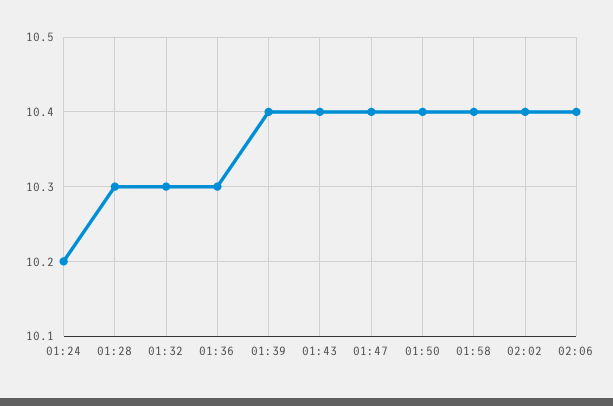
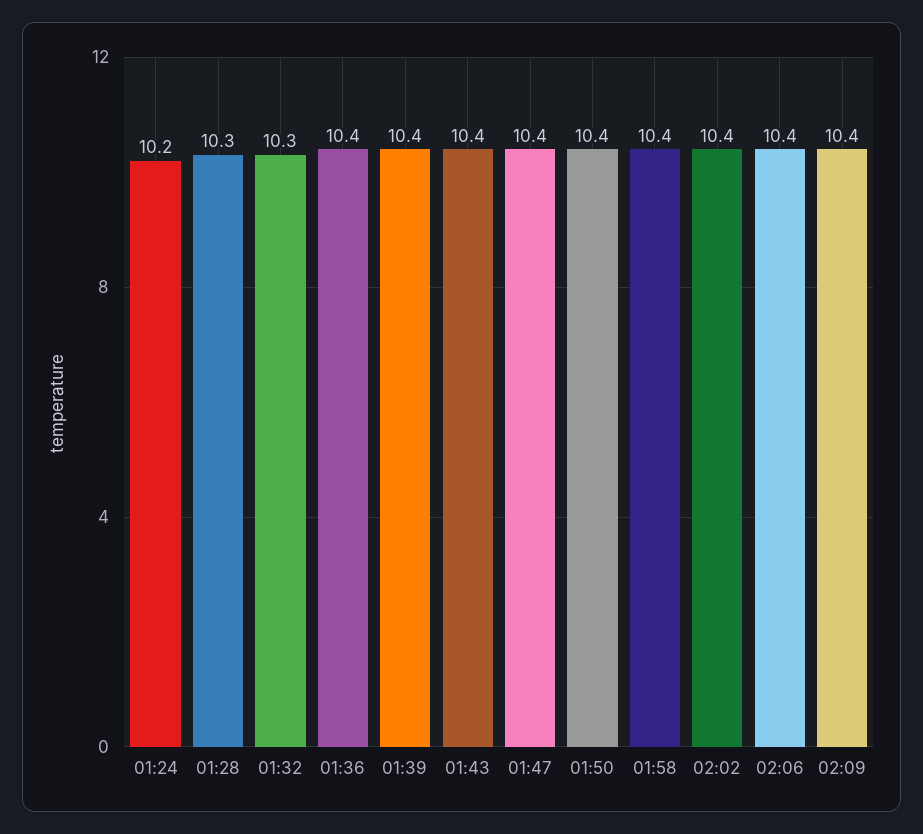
01:36: 10.3 -> 10.4
02:09: none -> 10.4

